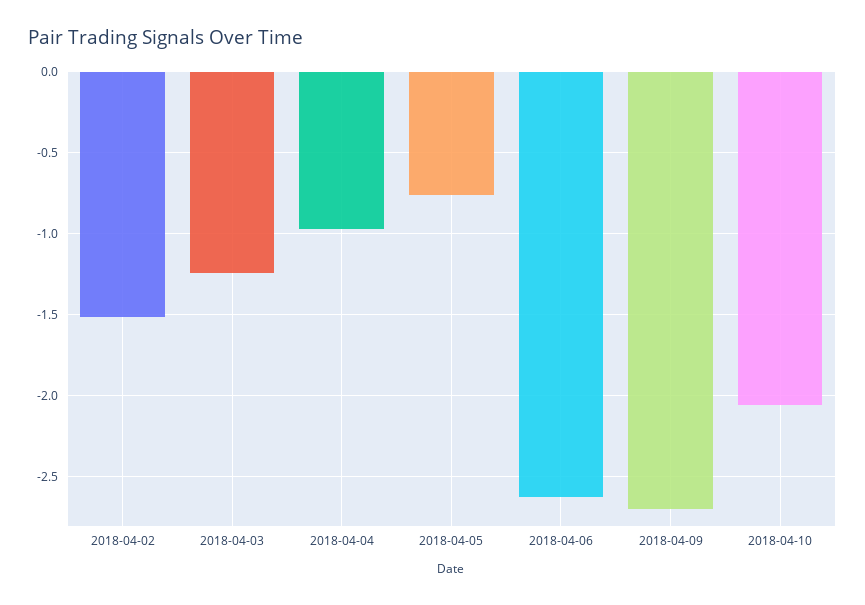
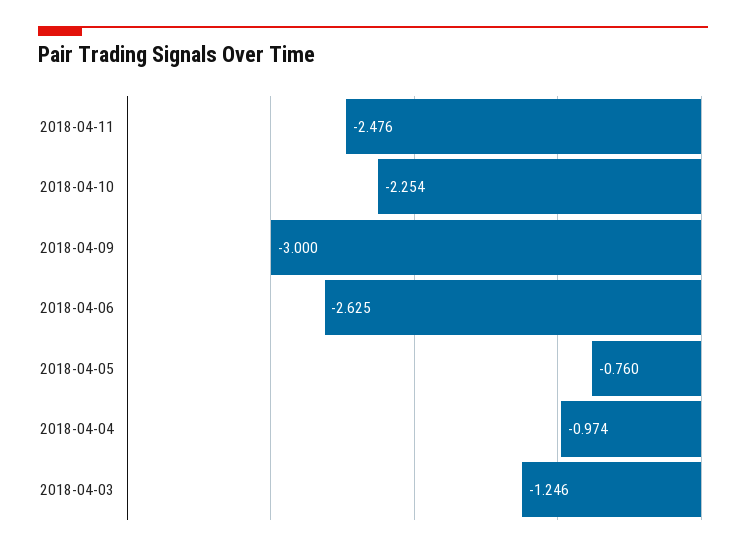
2018-04-02: -1.5 -> none
2018-04-09: -2.7 -> -3
2018-04-10: -2.05 -> -2.254
2018-04-11: none -> -2.476

